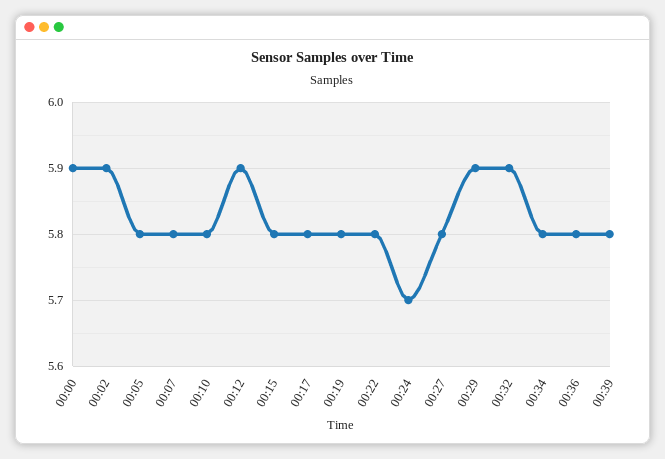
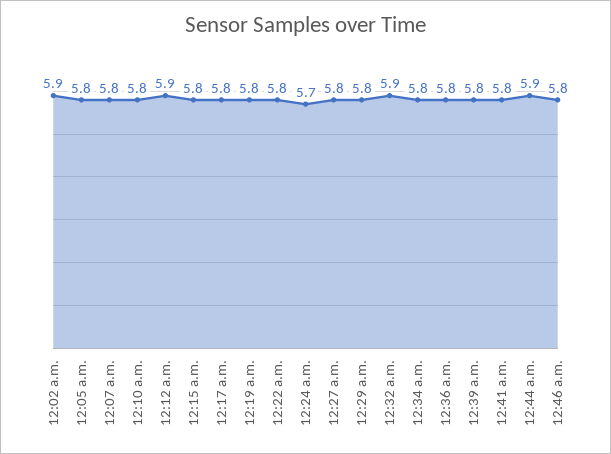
00:00: 5.9 -> none
00:29: 5.9 -> 5.8
12:41 a.m.: none -> 5.8
12:44 a.m.: none -> 5.9
12:46 a.m.: none -> 5.8

